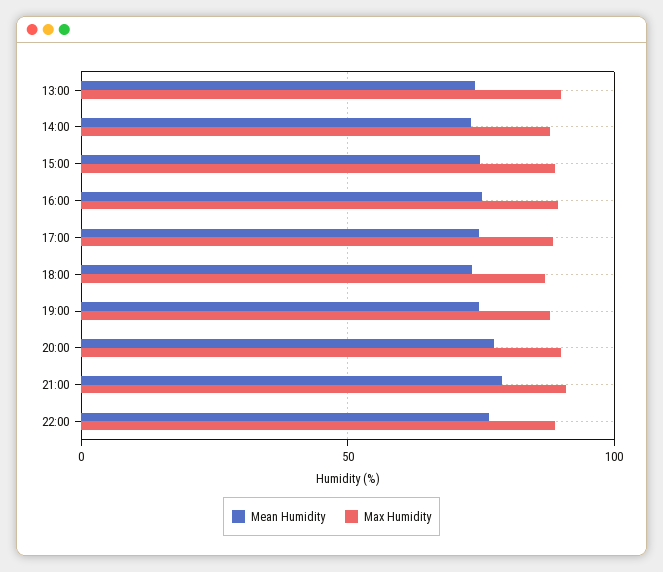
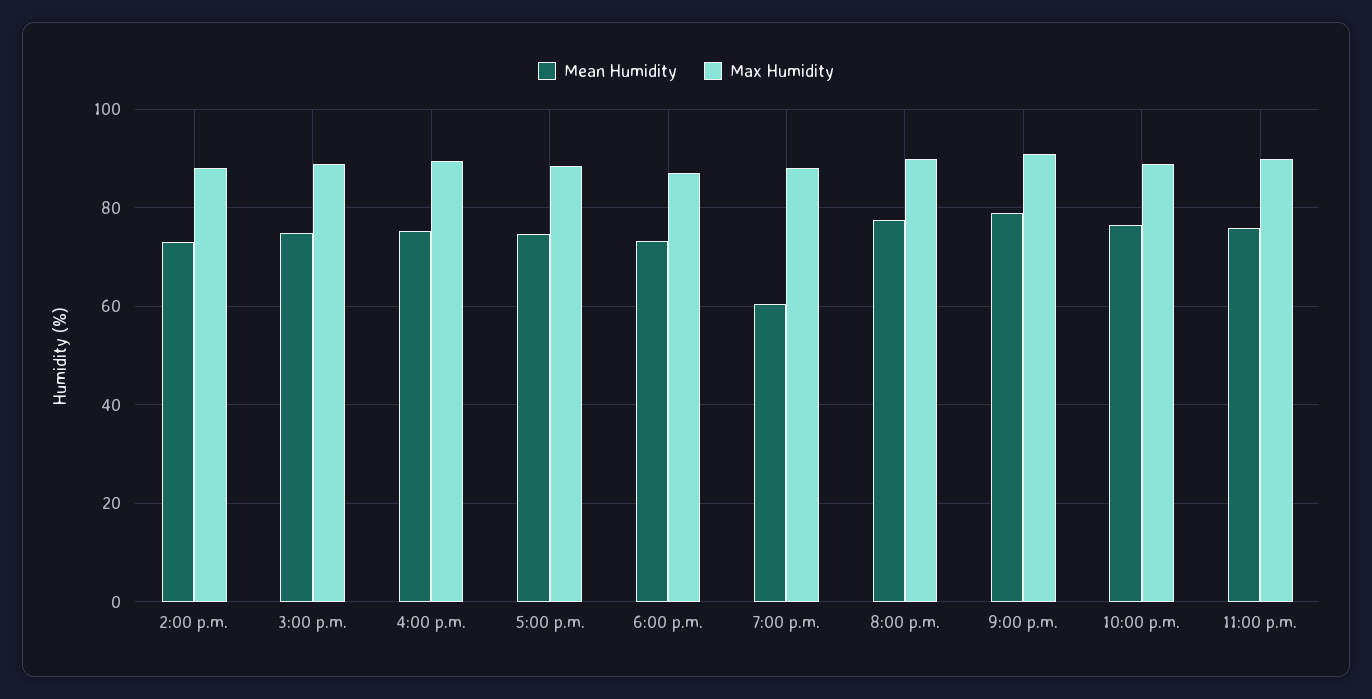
Mean Humidity, 13:00: 75 -> none
Max Humidity, 13:00: 90 -> none
Mean Humidity, 19:00: 75 -> 60
Mean Humidity, 11:00 p.m.: none -> 76
Max Humidity, 11:00 p.m.: none -> 90

